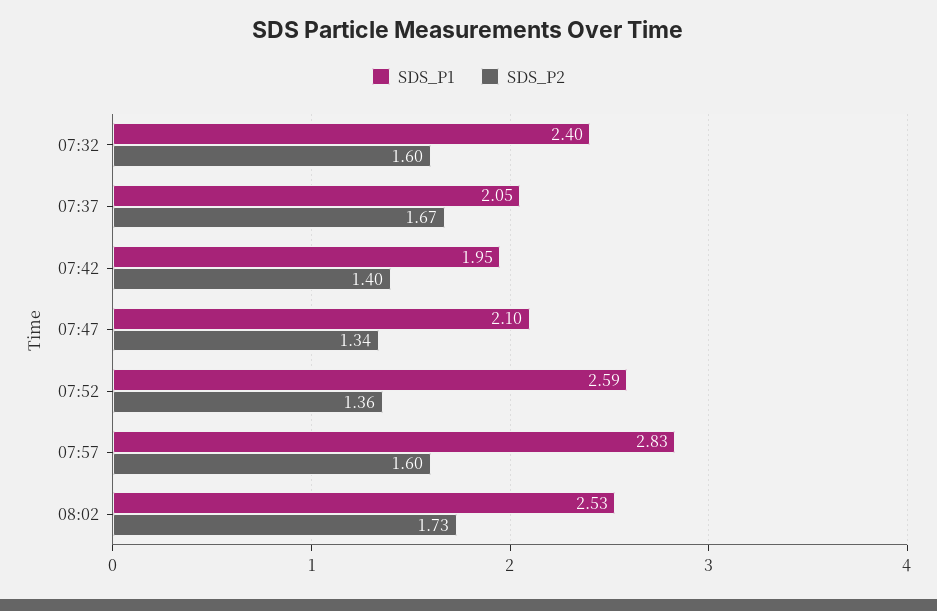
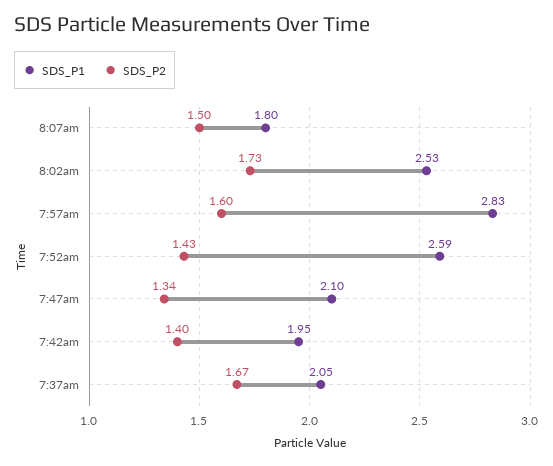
SDS_P1, 07:32: 2.4 -> none
SDS_P2, 07:32: 1.6 -> none
SDS_P2, 07:52: 1.36 -> 1.43
SDS_P1, 8:07am: none -> 1.8
SDS_P2, 8:07am: none -> 1.5

